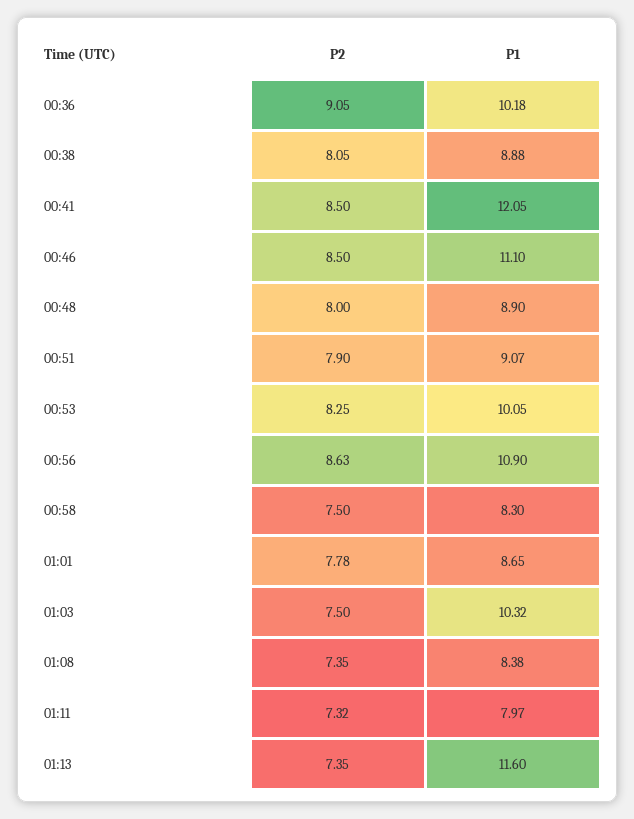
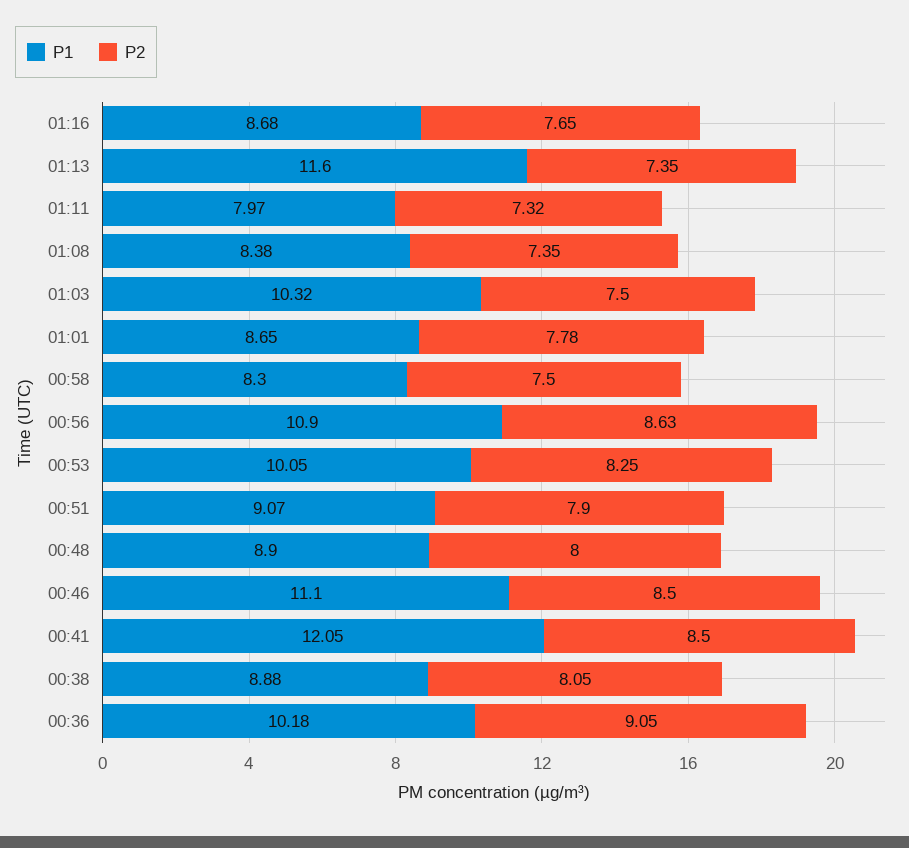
P1, 01:16: none -> 8.68
P2, 01:16: none -> 7.65

